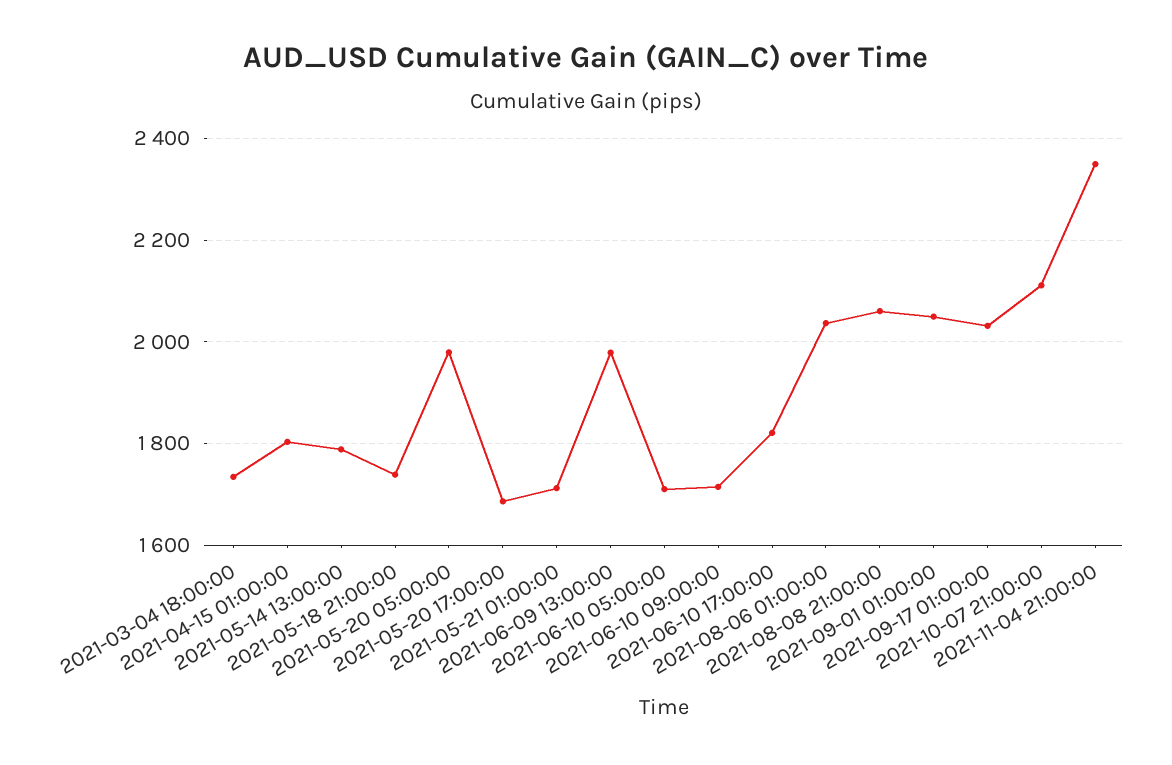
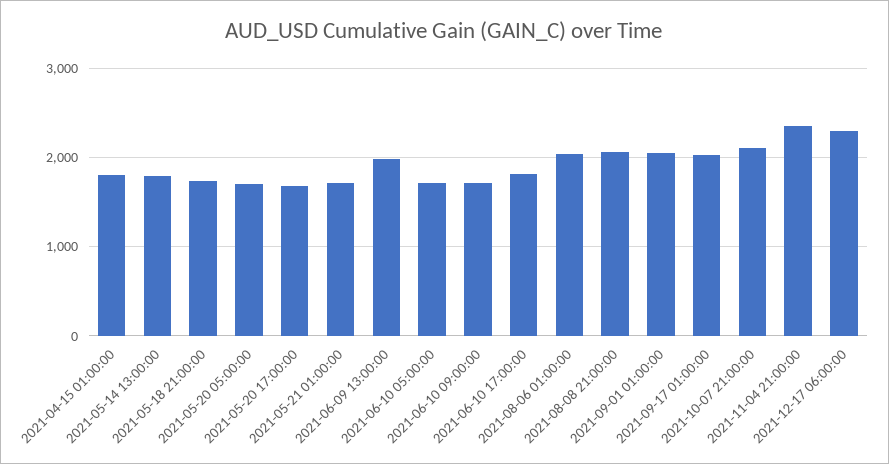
2021-03-04 18:00:00: 1740 -> none
2021-05-20 05:00:00: 1980 -> 1700
2021-12-17 06:00:00: none -> 2300

